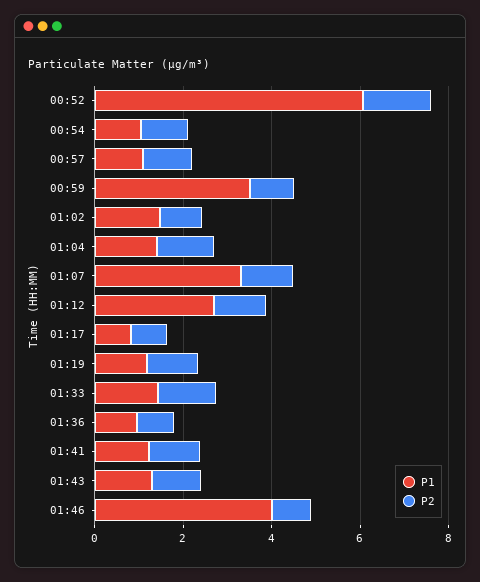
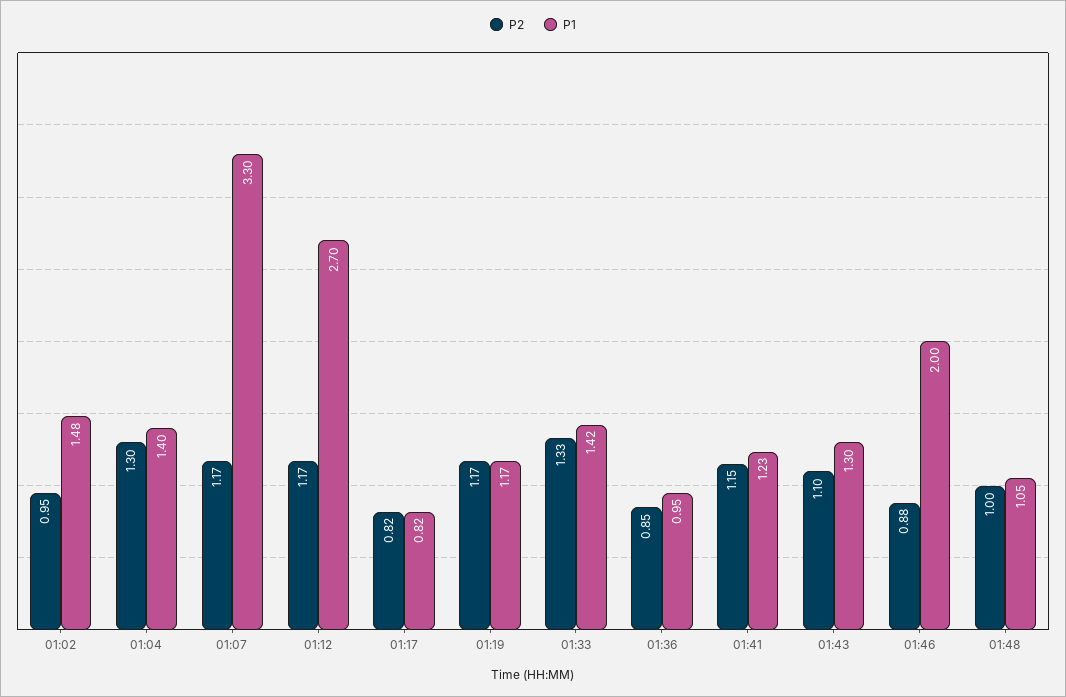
P1, 00:52: 6 -> none
P2, 00:52: 1.5 -> none
P1, 00:54: 1 -> none
P2, 00:54: 1 -> none
P1, 00:57: 1 -> none
P2, 00:57: 1 -> none
P1, 00:59: 3.5 -> none
P2, 00:59: 1 -> none
P1, 01:46: 4 -> 2
P2, 01:48: none -> 1
P1, 01:48: none -> 1.05

